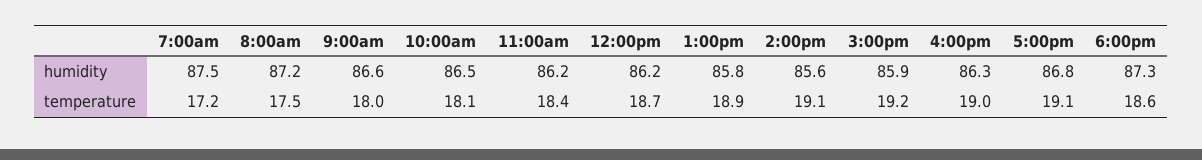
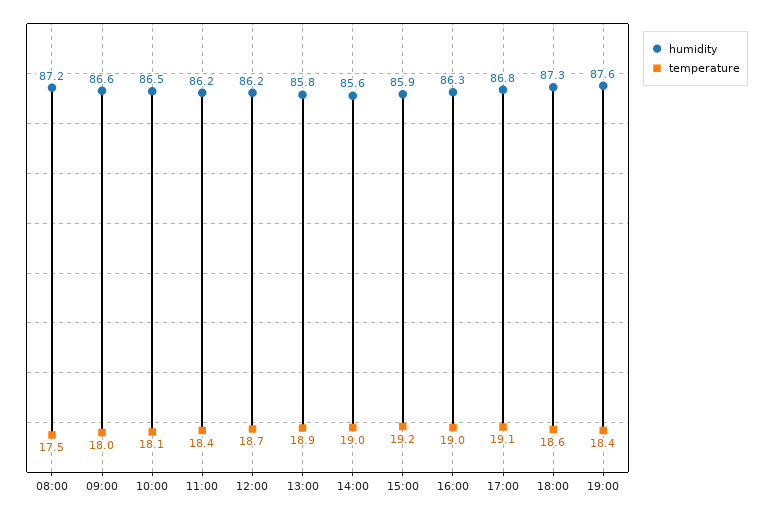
humidity, 7:00am: 87.5 -> none
temperature, 7:00am: 17.2 -> none
temperature, 2:00pm: 19.1 -> 19
humidity, 19:00: none -> 87.6
temperature, 19:00: none -> 18.4

